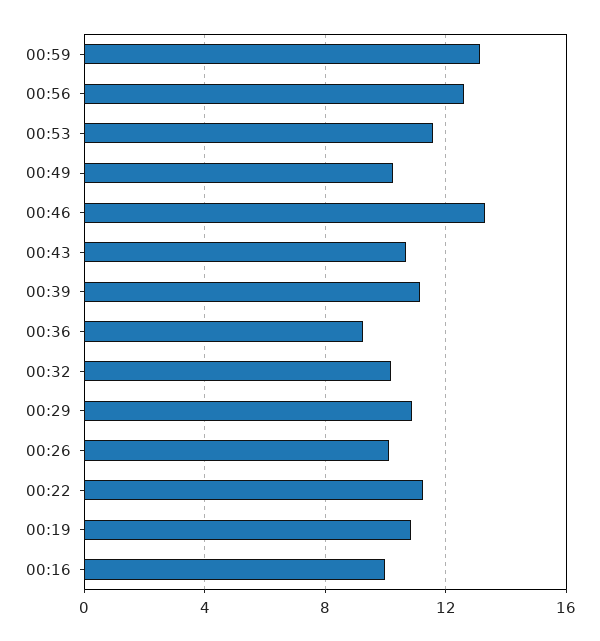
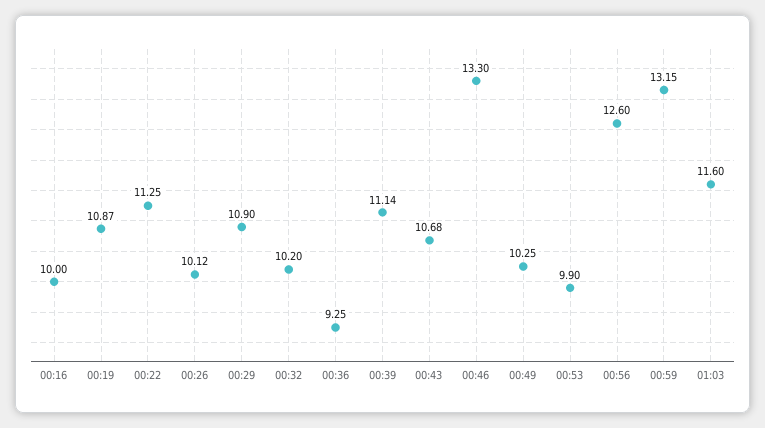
00:53: 11.5 -> 9.9
01:03: none -> 11.6

